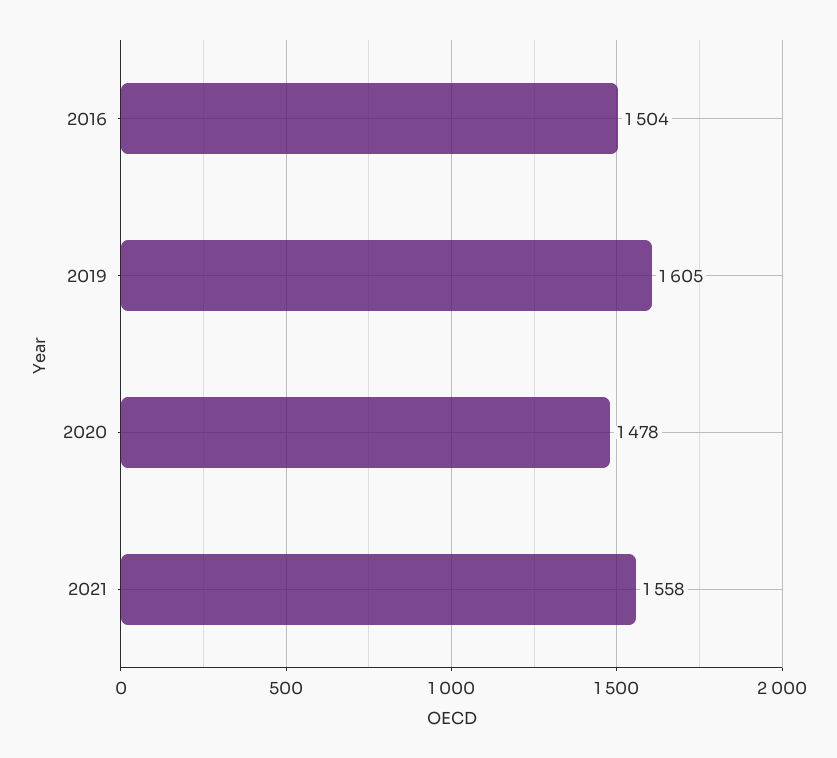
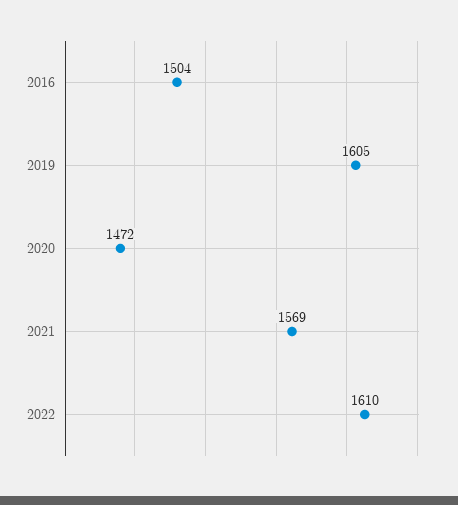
2020: 1478 -> 1472
2021: 1558 -> 1569
2022: none -> 1610

